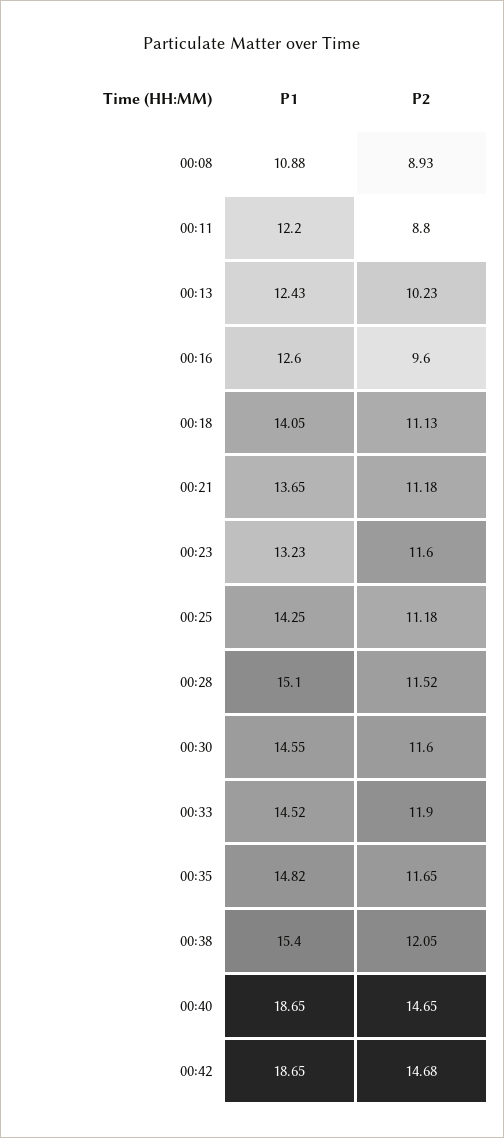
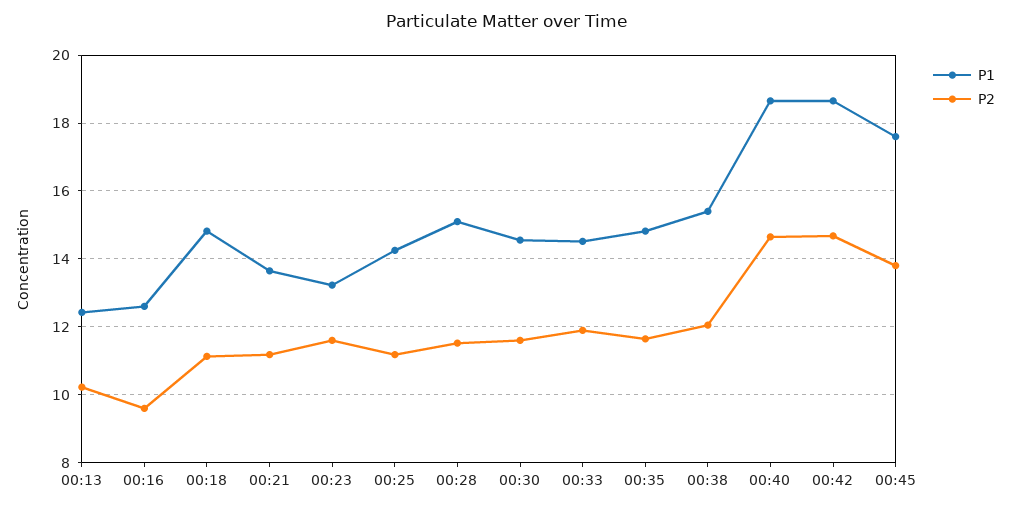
P1, 00:08: 10.88 -> none
P2, 00:08: 8.93 -> none
P1, 00:11: 12.2 -> none
P2, 00:11: 8.8 -> none
P1, 00:18: 14.05 -> 14.8
P1, 00:45: none -> 17.6
P2, 00:45: none -> 13.8

